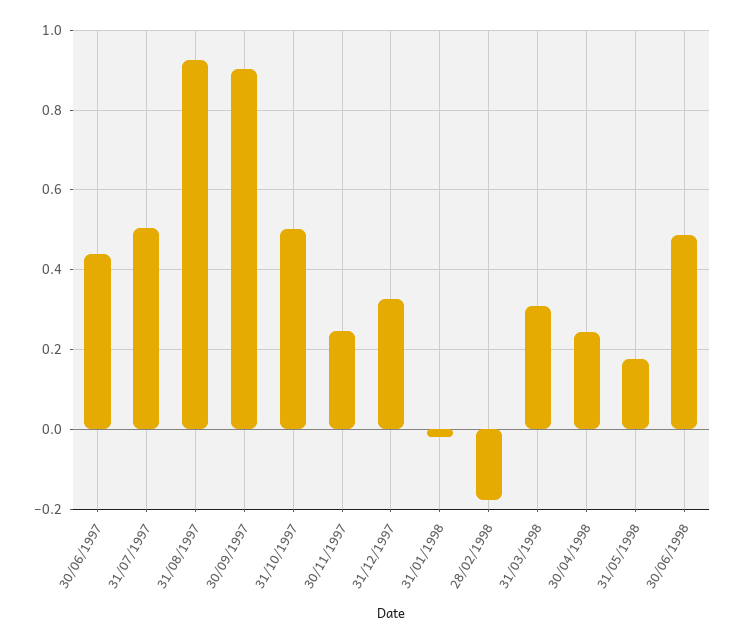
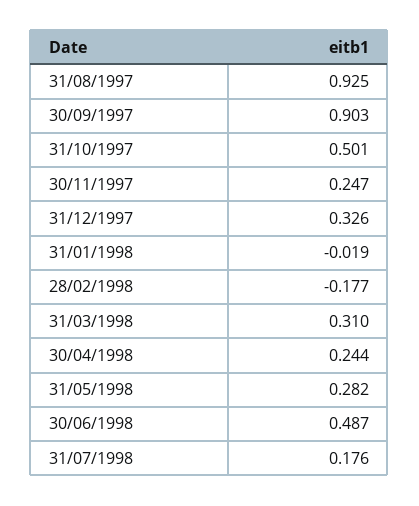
30/06/1997: 0.44 -> none
31/07/1997: 0.5 -> none
31/05/1998: 0.18 -> 0.282
31/07/1998: none -> 0.176

